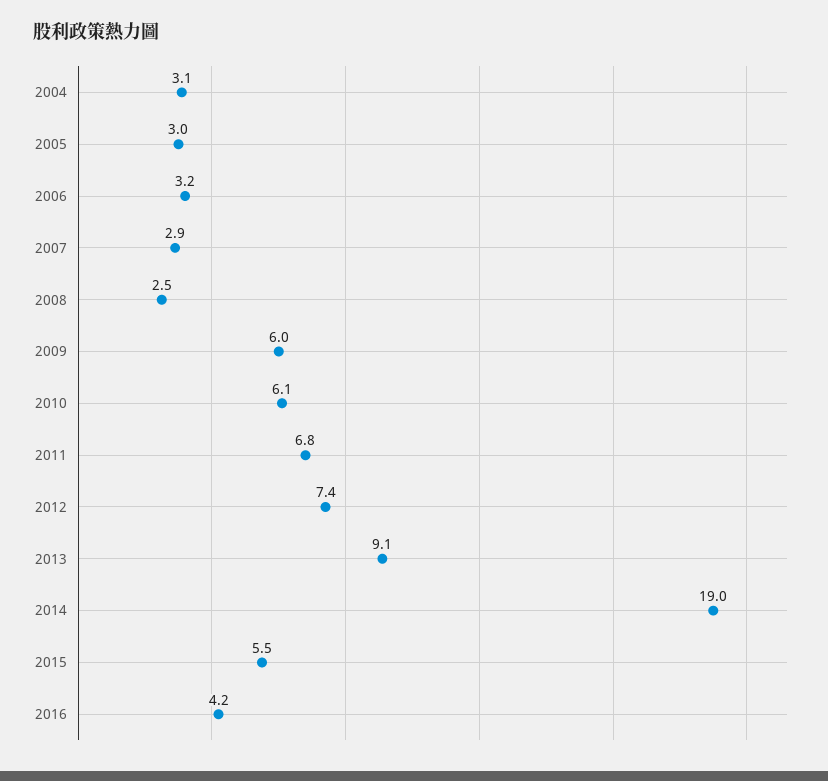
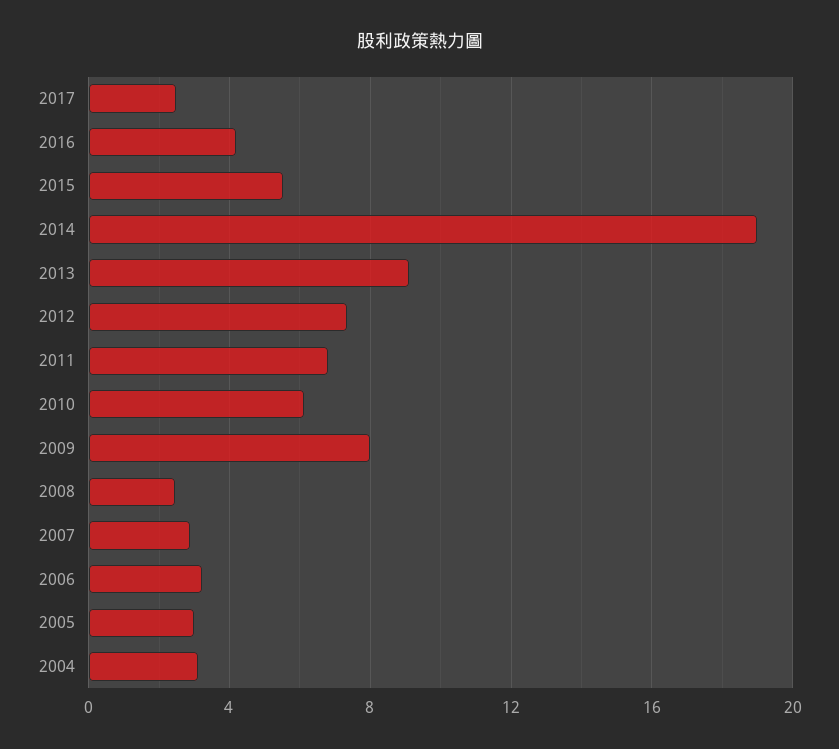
2009: 6 -> 8
2017: none -> 2.5

